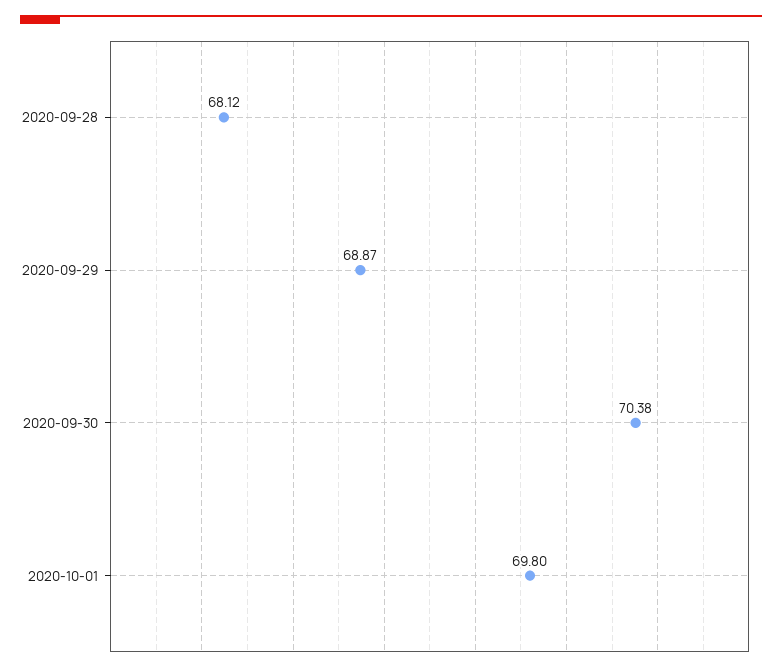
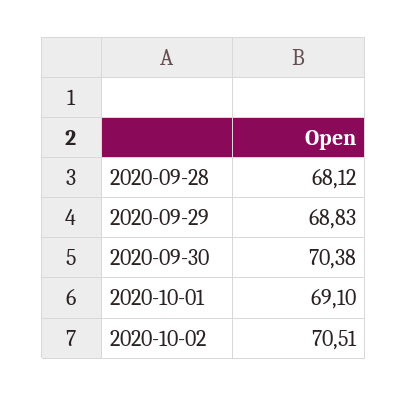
2020-09-29: 68.87 -> 68.83
2020-10-01: 69.8 -> 69.1
2020-10-02: none -> 70.51

